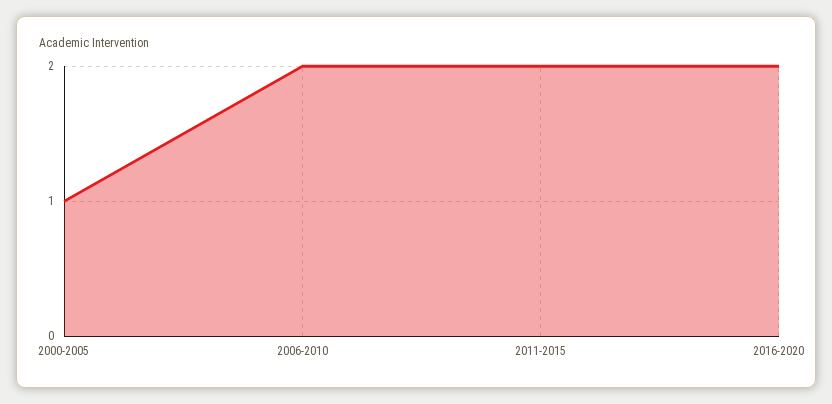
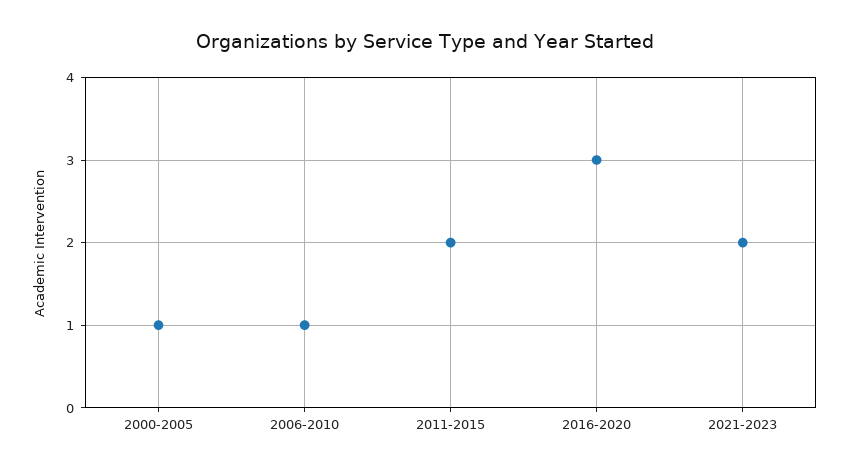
2006-2010: 2 -> 1
2016-2020: 2 -> 3
2021-2023: none -> 2

